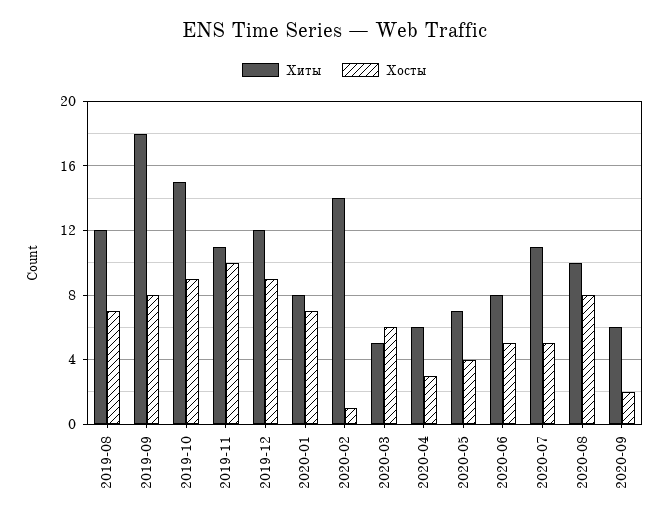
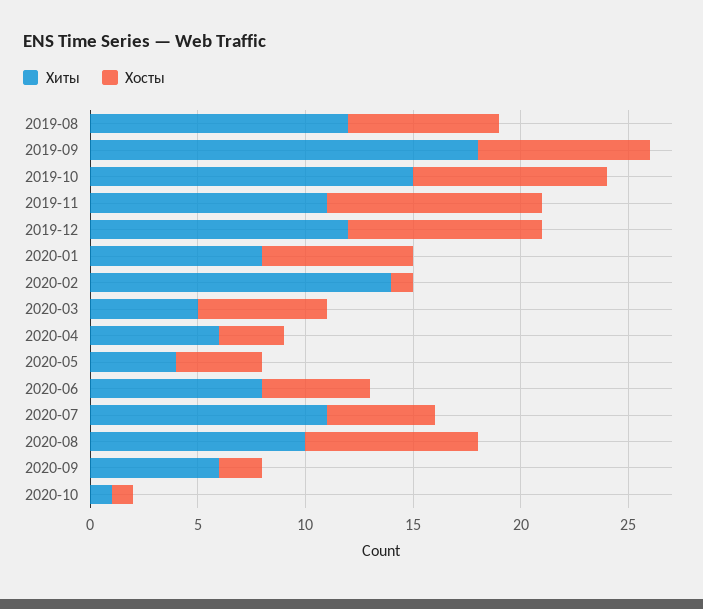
Хиты, 2020-05: 7 -> 4
Хиты, 2020-10: none -> 1
Хосты, 2020-10: none -> 1

